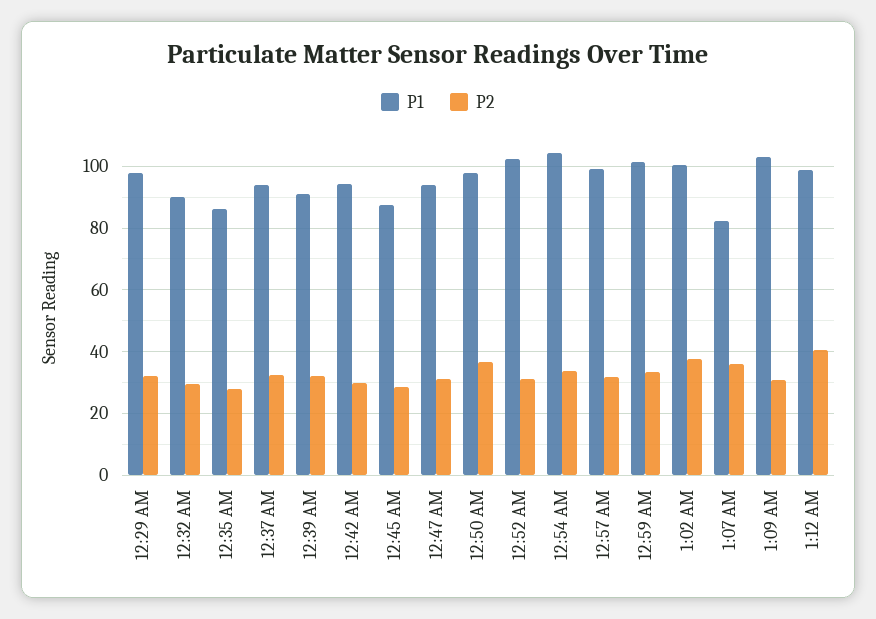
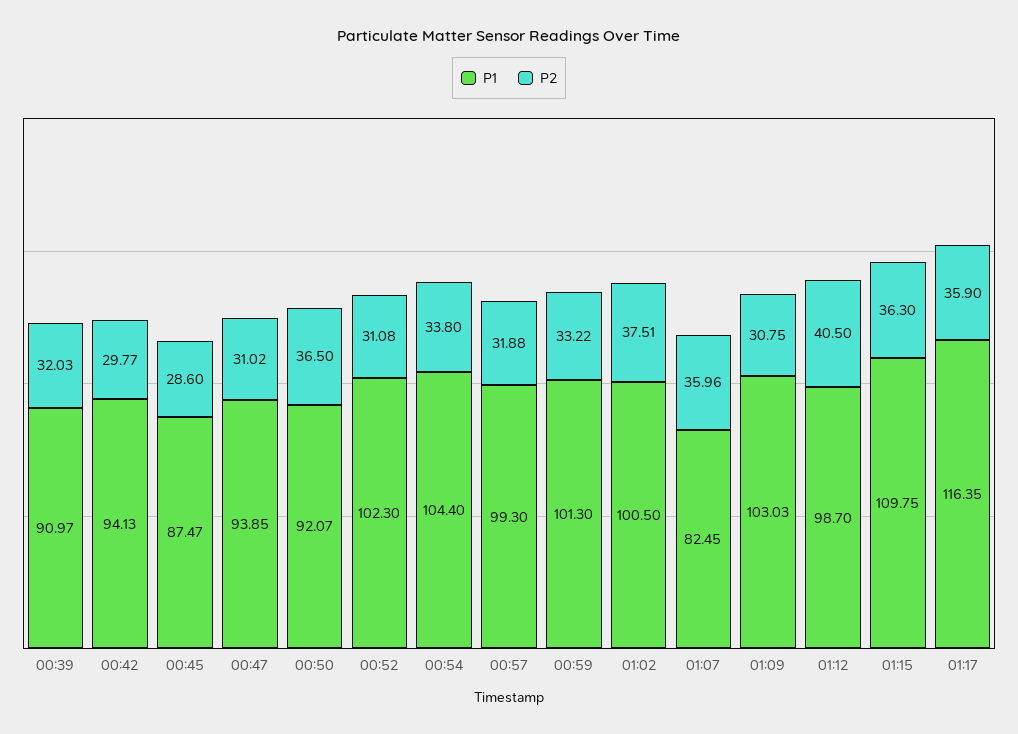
P1, 12:29 AM: 98 -> none
P2, 12:29 AM: 32 -> none
P1, 12:32 AM: 90 -> none
P2, 12:32 AM: 30 -> none
P1, 12:35 AM: 86 -> none
P2, 12:35 AM: 28 -> none
P1, 12:37 AM: 94 -> none
P2, 12:37 AM: 32 -> none
P1, 12:50 AM: 98 -> 92.07
P1, 01:15: none -> 109.75
P2, 01:15: none -> 36.3
P1, 01:17: none -> 116.35
P2, 01:17: none -> 35.9

